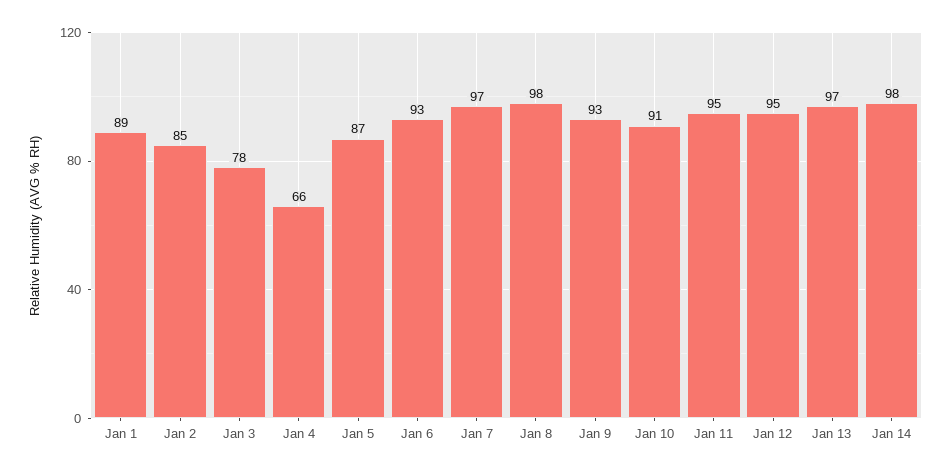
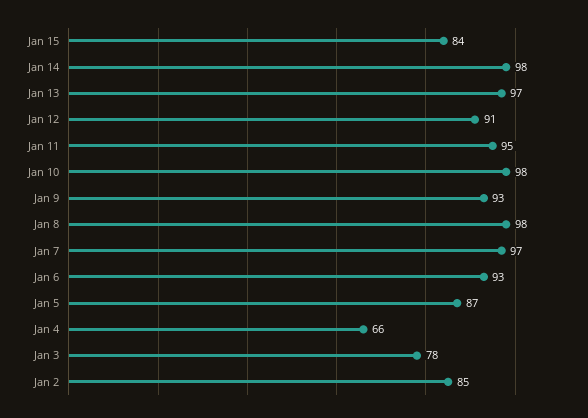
Jan 1: 89 -> none
Jan 10: 91 -> 98
Jan 12: 95 -> 91
Jan 15: none -> 84

